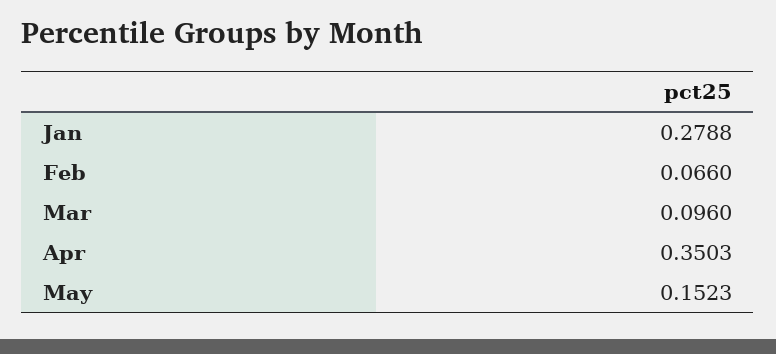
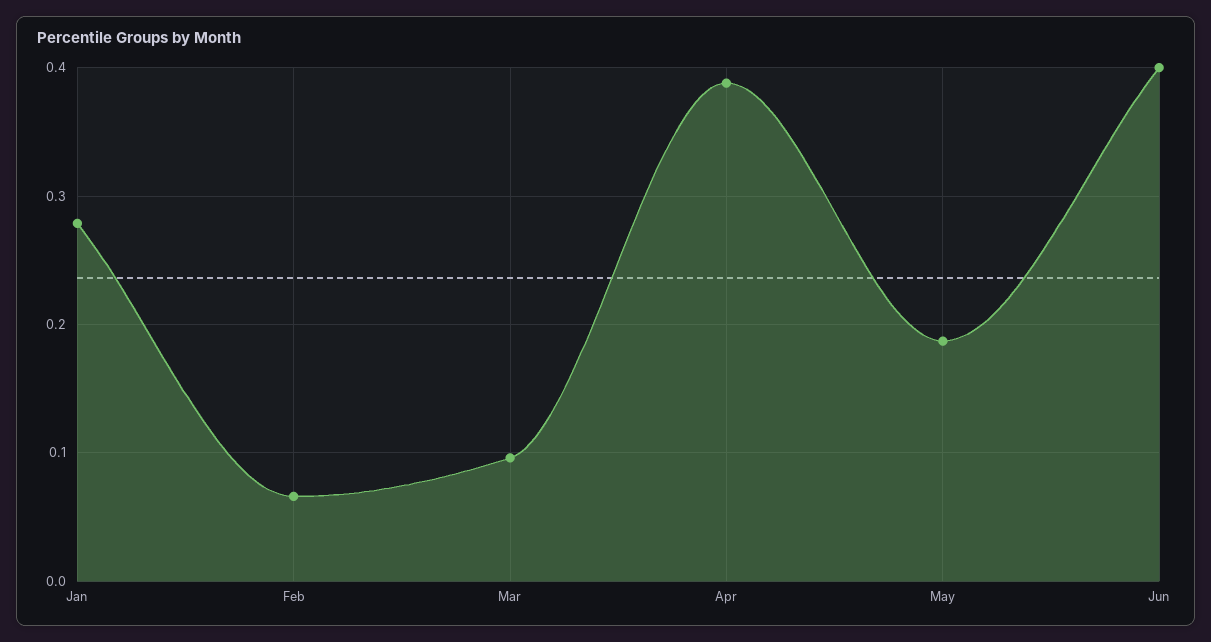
Apr: 0.3503 -> 0.39
May: 0.1523 -> 0.19
Jun: none -> 0.4

